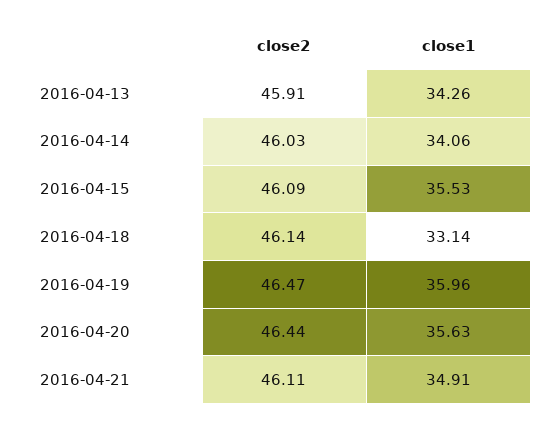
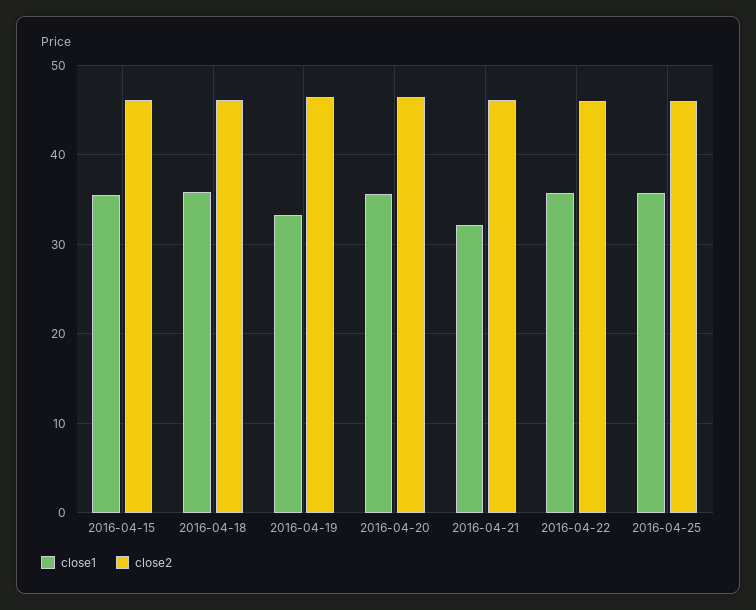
close2, 2016-04-13: 45.91 -> none
close1, 2016-04-13: 34.26 -> none
close2, 2016-04-14: 46.03 -> none
close1, 2016-04-14: 34.06 -> none
close1, 2016-04-18: 33.14 -> 36
close1, 2016-04-19: 35.96 -> 33
close1, 2016-04-21: 34.91 -> 32
close1, 2016-04-22: none -> 36
close2, 2016-04-22: none -> 46
close1, 2016-04-25: none -> 36
close2, 2016-04-25: none -> 46

